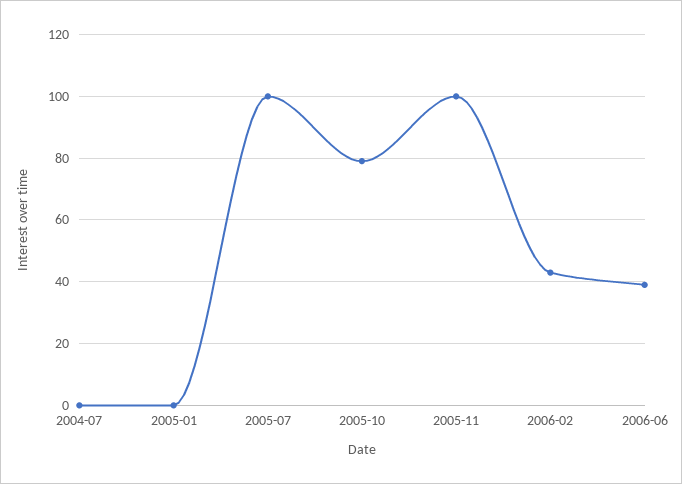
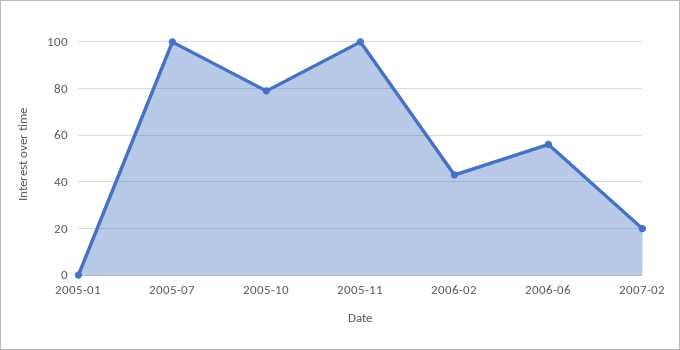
2004-07: 0 -> none
2006-06: 40 -> 55
2007-02: none -> 20

